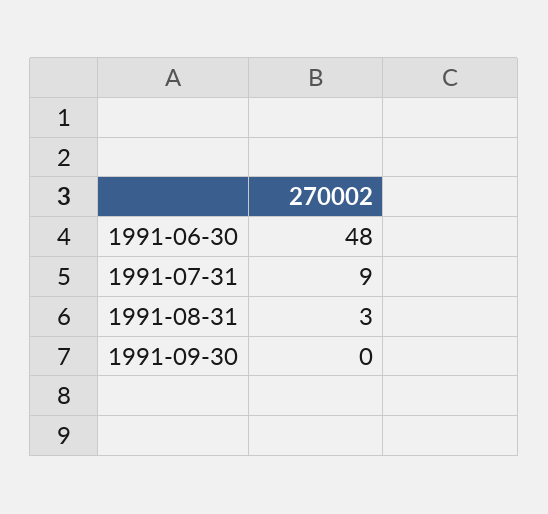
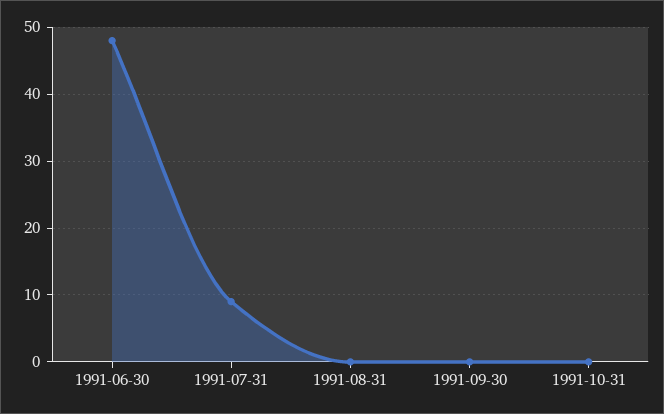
1991-08-31: 3 -> 0
1991-10-31: none -> 0

